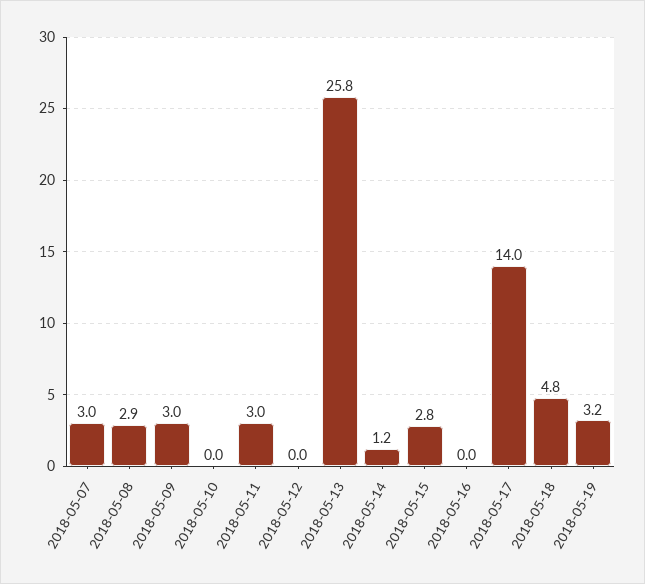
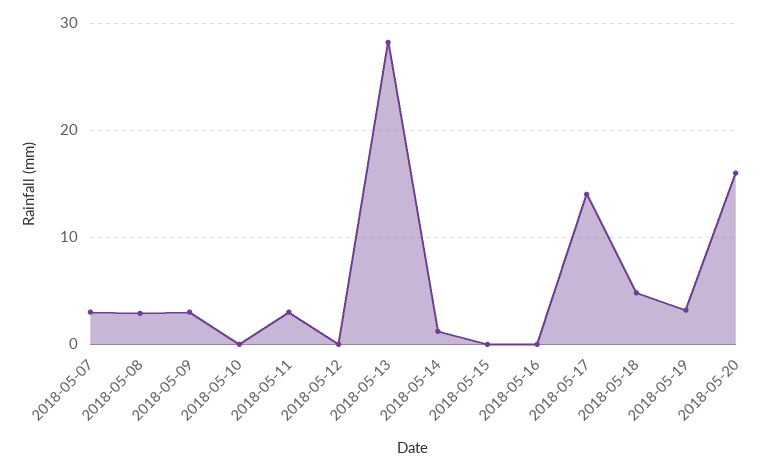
2018-05-13: 25.8 -> 28
2018-05-15: 2.8 -> 0
2018-05-20: none -> 16

